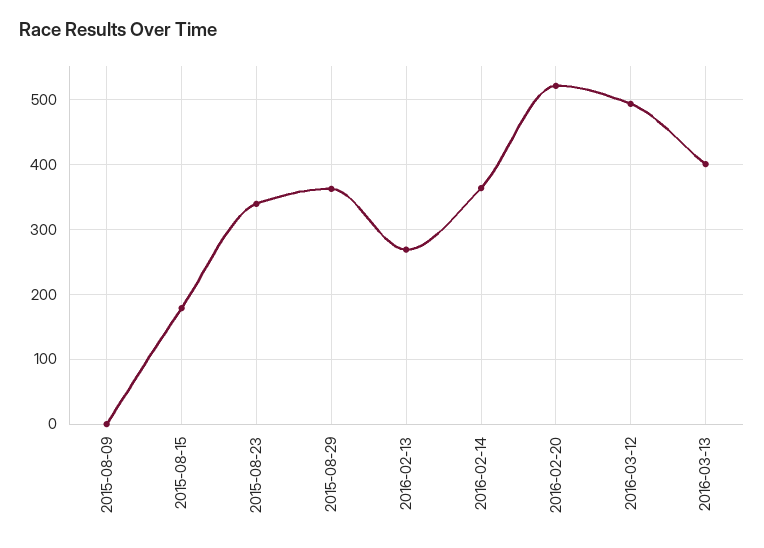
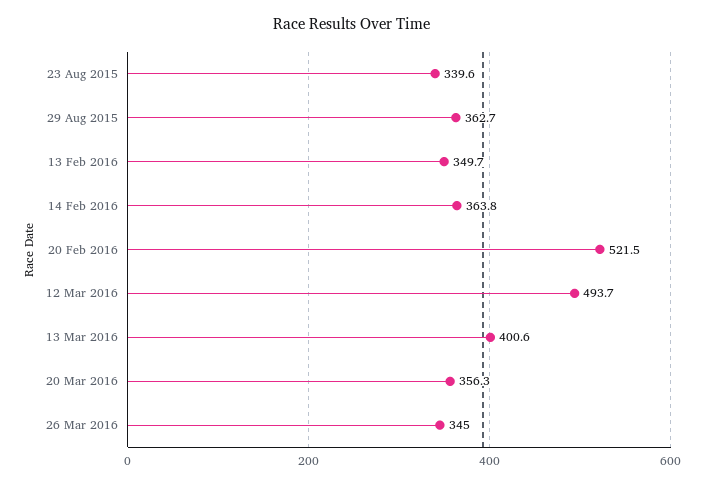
2015-08-09: 0 -> none
2015-08-15: 180 -> none
2016-02-13: 270 -> 349.7
20 Mar 2016: none -> 356.3
26 Mar 2016: none -> 345

